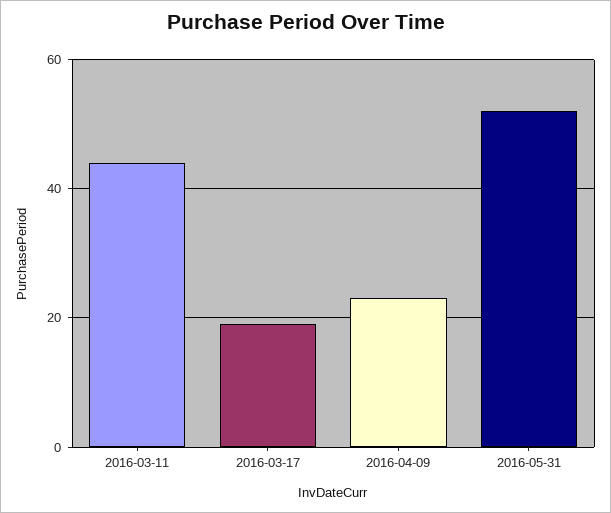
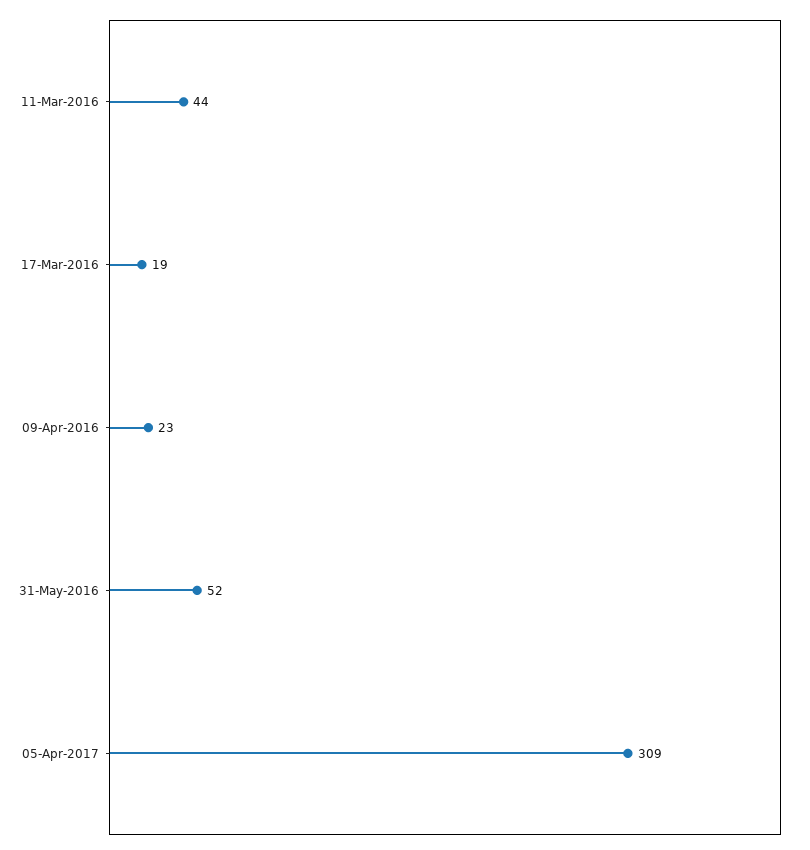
05-Apr-2017: none -> 309

